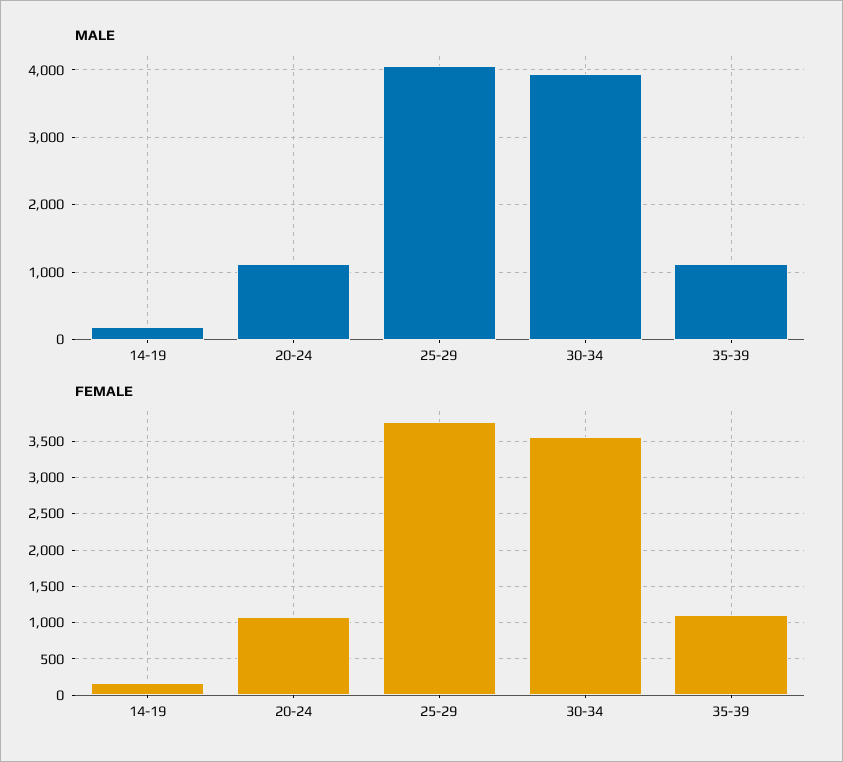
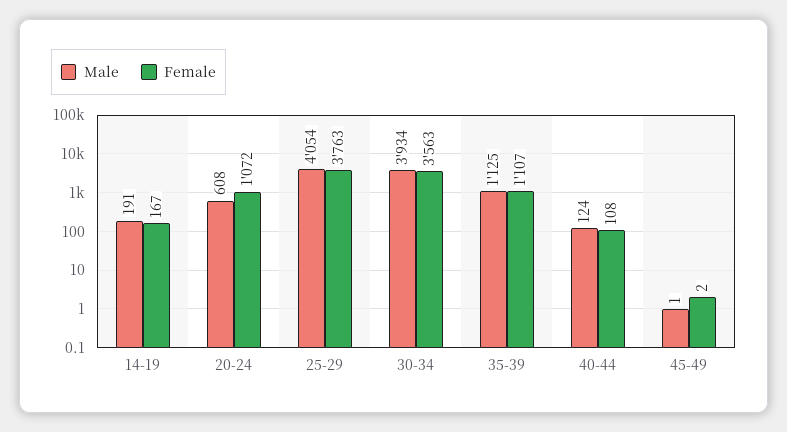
MALE, 20-24: 1100 -> 608
MALE, 40-44: none -> 124
FEMALE, 40-44: none -> 108
MALE, 45-49: none -> 1
FEMALE, 45-49: none -> 2

